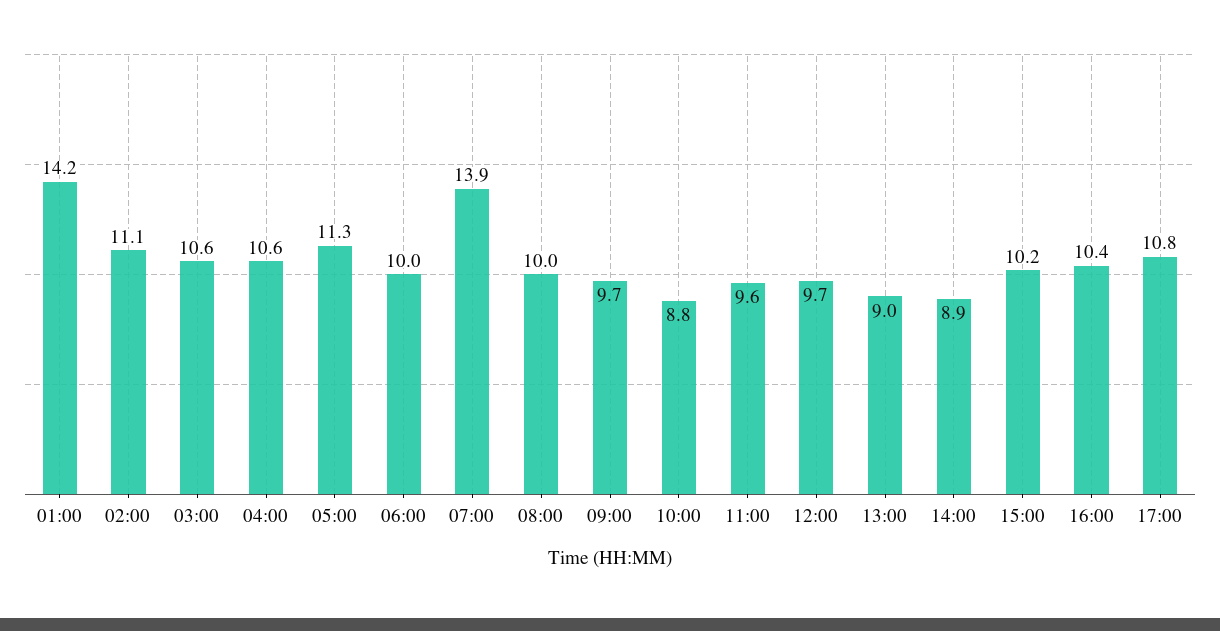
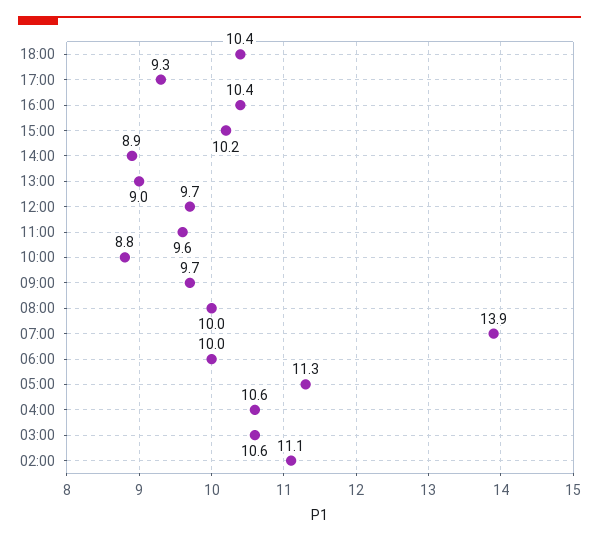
01:00: 14.2 -> none
17:00: 10.8 -> 9.3
18:00: none -> 10.4

